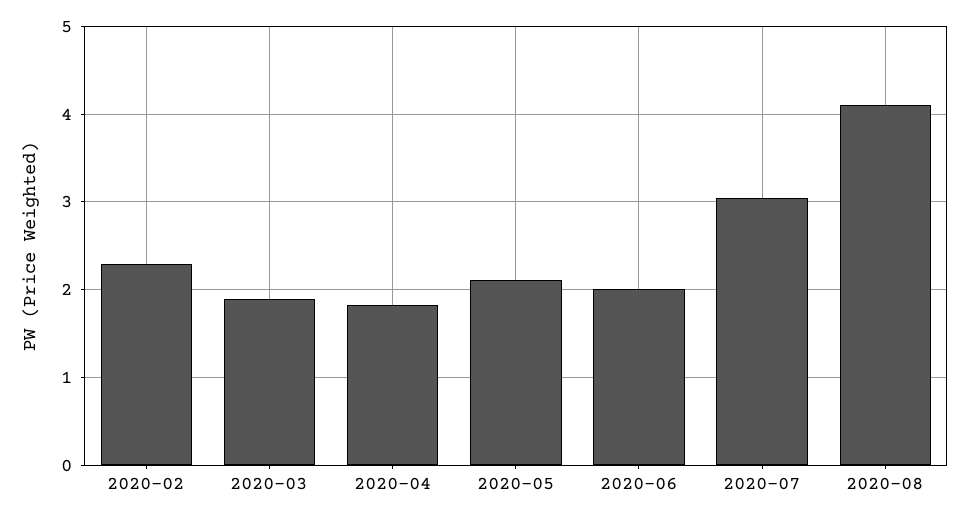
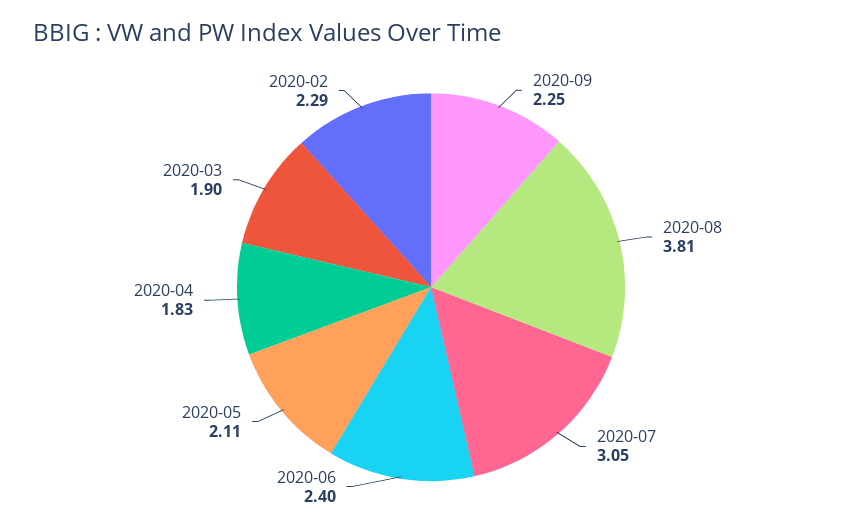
2020-06: 2 -> 2.4
2020-08: 4.1 -> 3.81
2020-09: none -> 2.25

